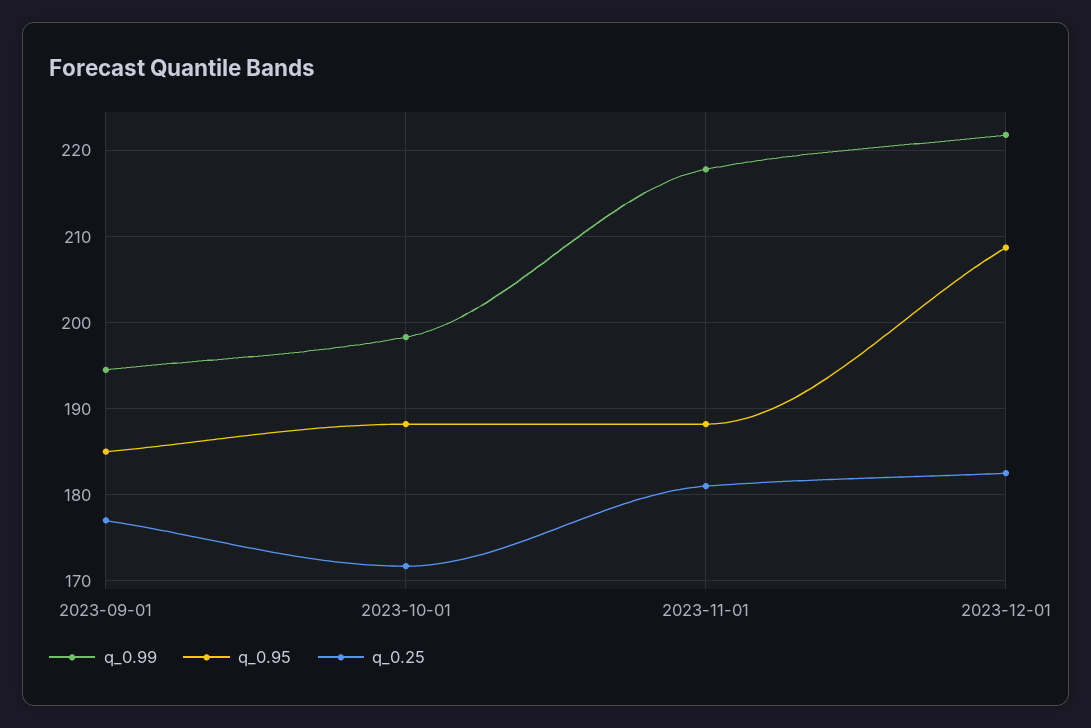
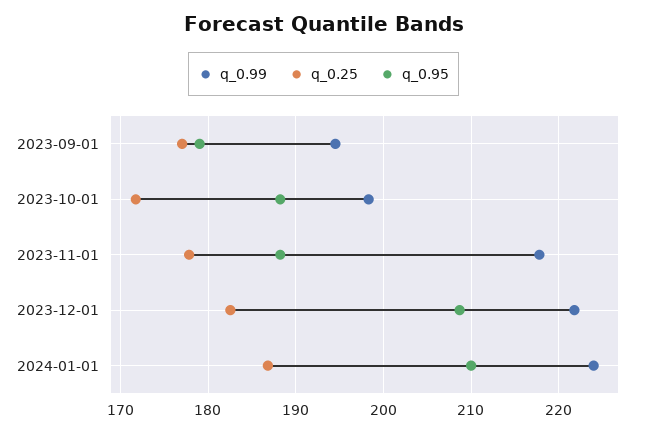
q_0.95, 2023-09-01: 185 -> 179
q_0.25, 2023-11-01: 181 -> 178
q_0.99, 2024-01-01: none -> 224
q_0.25, 2024-01-01: none -> 187
q_0.95, 2024-01-01: none -> 210

